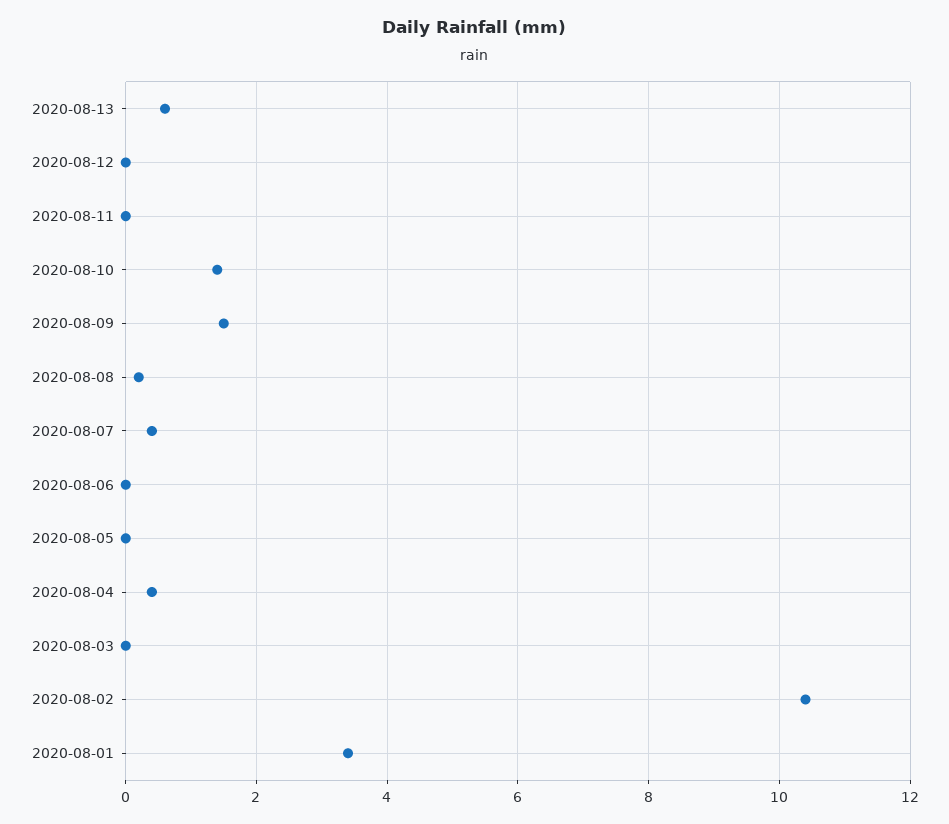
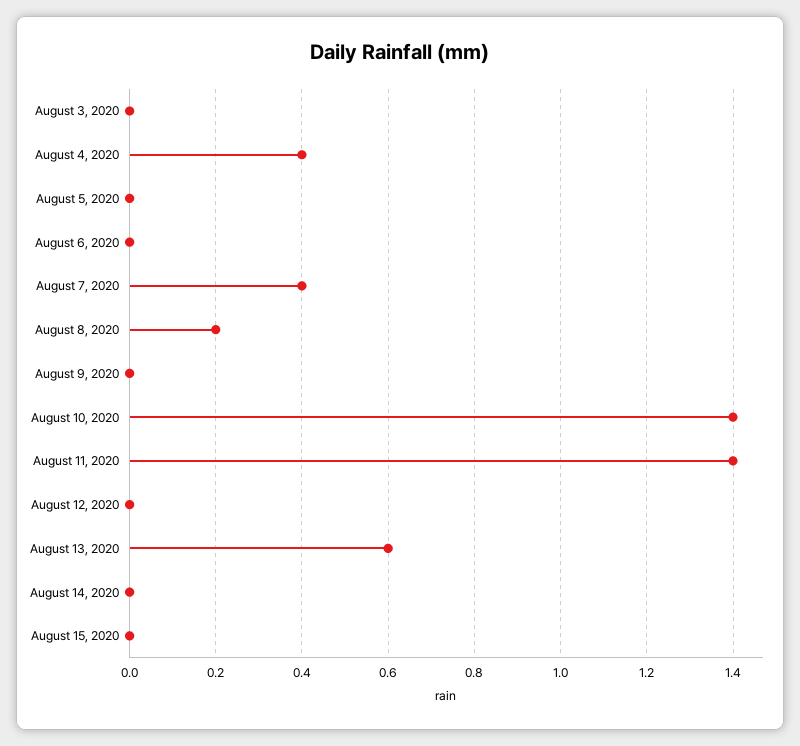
2020-08-11: 0 -> 1.4
2020-08-09: 1.5 -> 0
2020-08-02: 10.5 -> none
2020-08-01: 3.5 -> none
August 14, 2020: none -> 0
August 15, 2020: none -> 0

